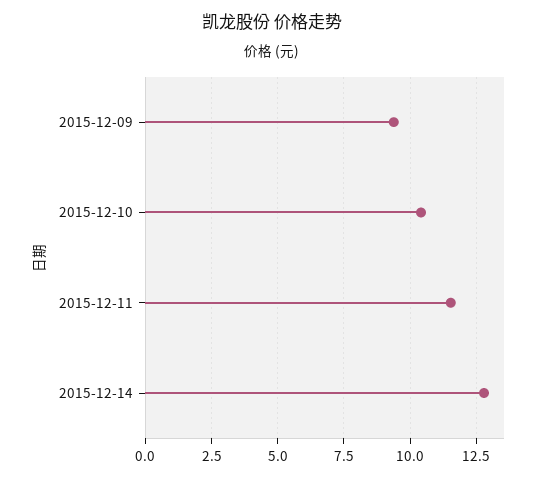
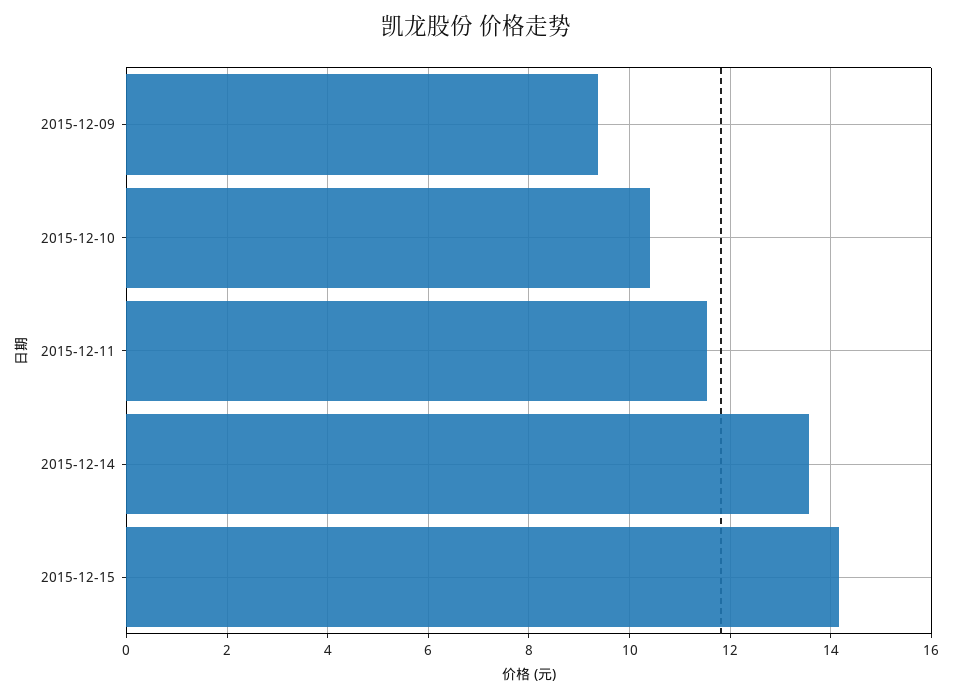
2015-12-14: 12.75 -> 13.6
2015-12-15: none -> 14.2

